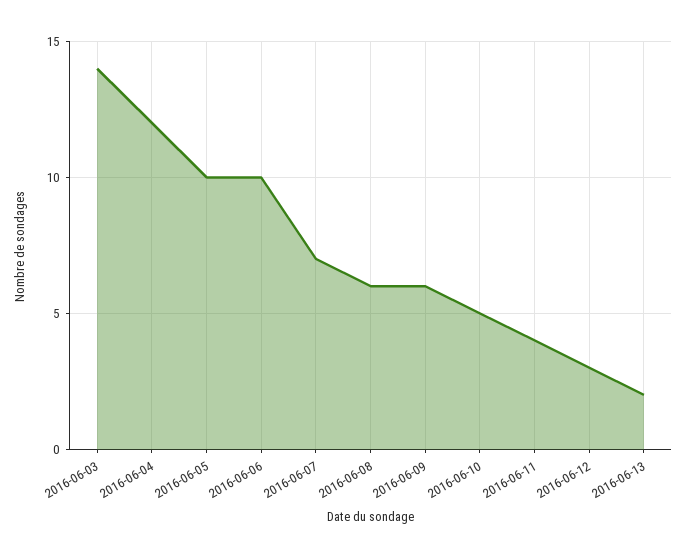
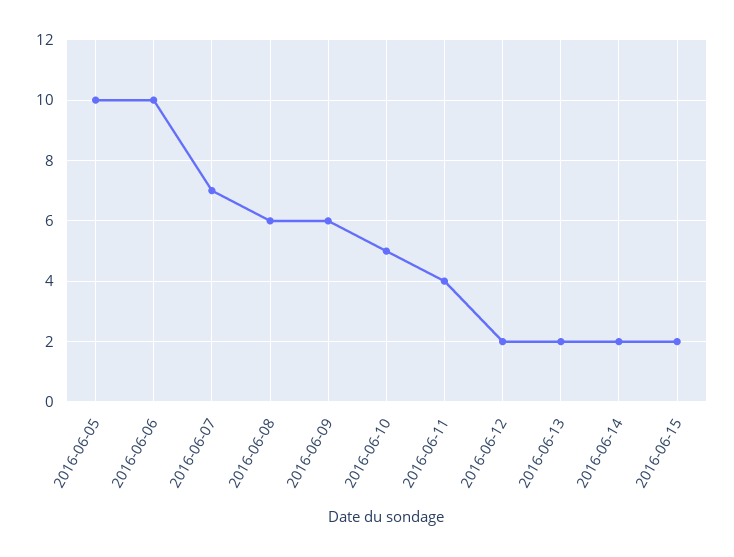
2016-06-03: 14 -> none
2016-06-04: 12 -> none
2016-06-12: 3 -> 2
2016-06-14: none -> 2
2016-06-15: none -> 2

